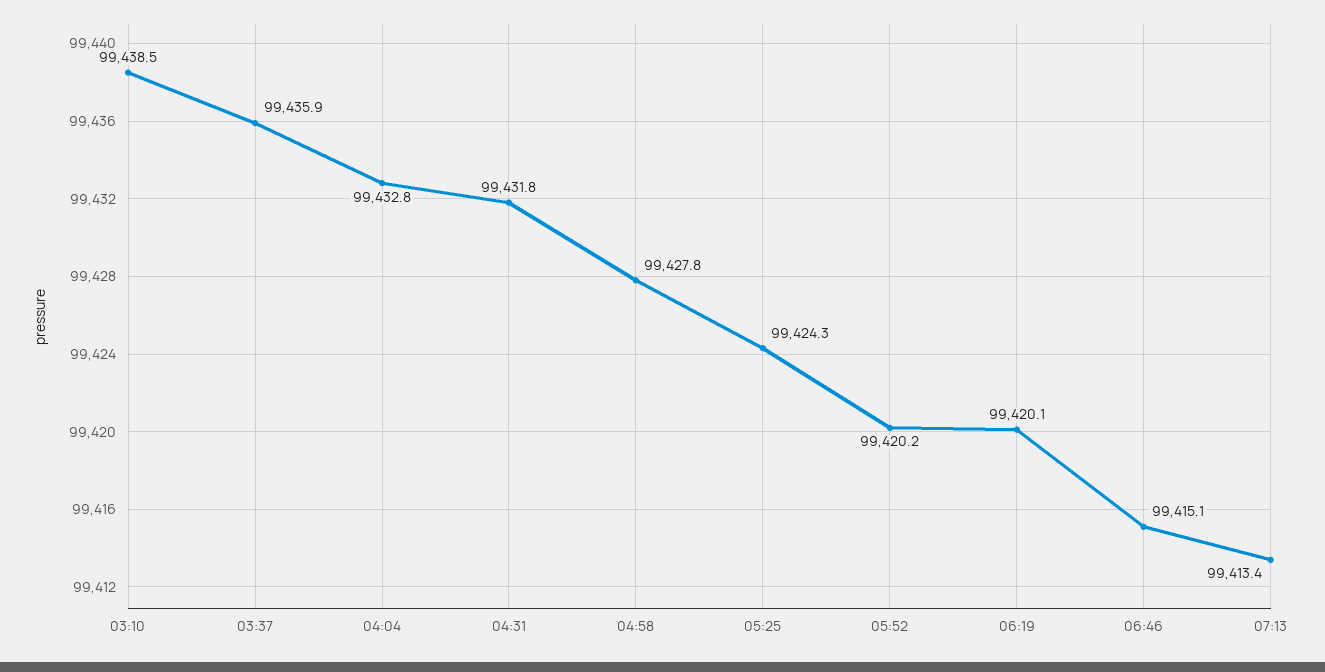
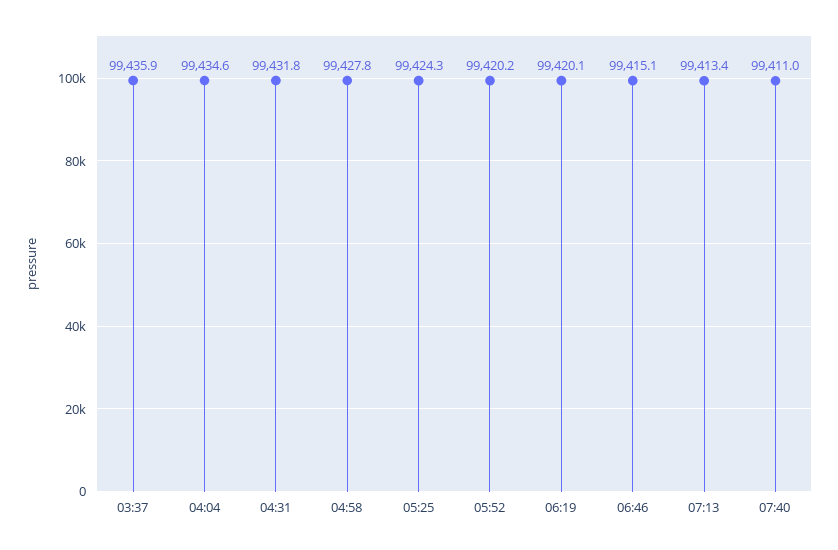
03:10: 99438.5 -> none
04:04: 99432.8 -> 99434.6
07:40: none -> 99411

